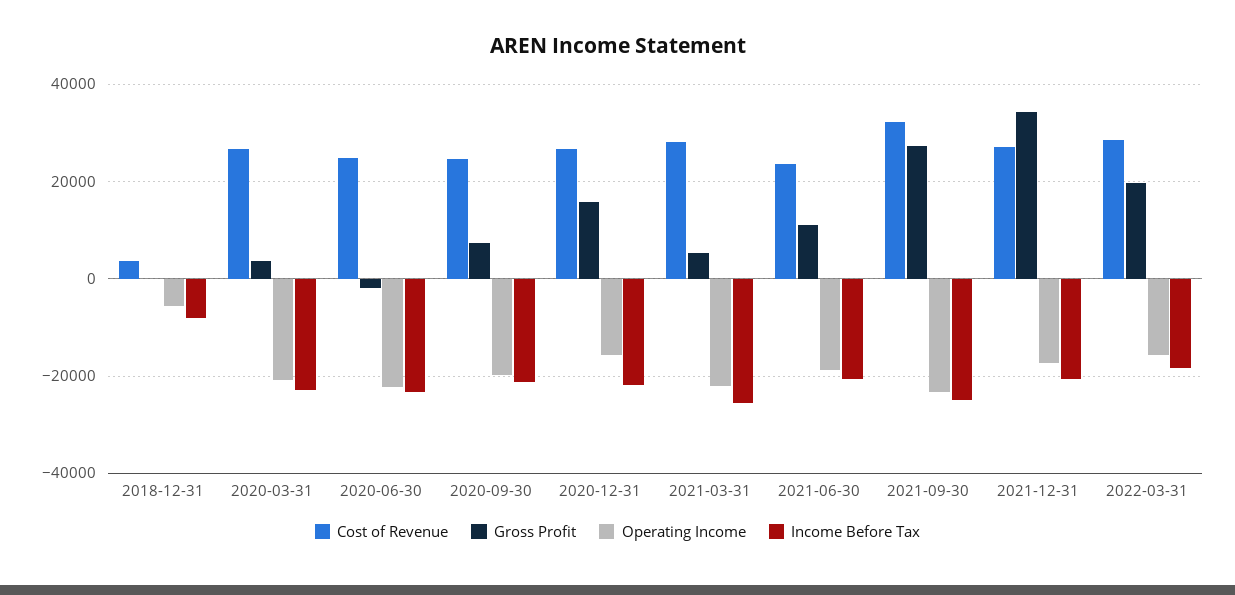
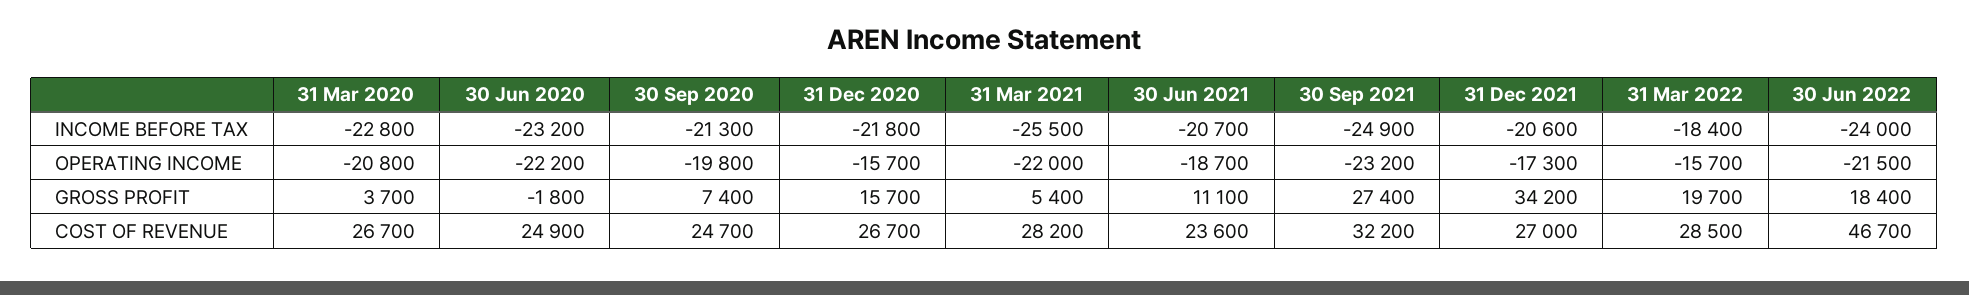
Cost of Revenue, 2018-12-31: 4000 -> none
Gross Profit, 2018-12-31: 0 -> none
Operating Income, 2018-12-31: -6000 -> none
Income Before Tax, 2018-12-31: -8000 -> none
Income Before Tax, 30 Jun 2022: none -> -24000
Operating Income, 30 Jun 2022: none -> -21500
Gross Profit, 30 Jun 2022: none -> 18400
Cost of Revenue, 30 Jun 2022: none -> 46700

